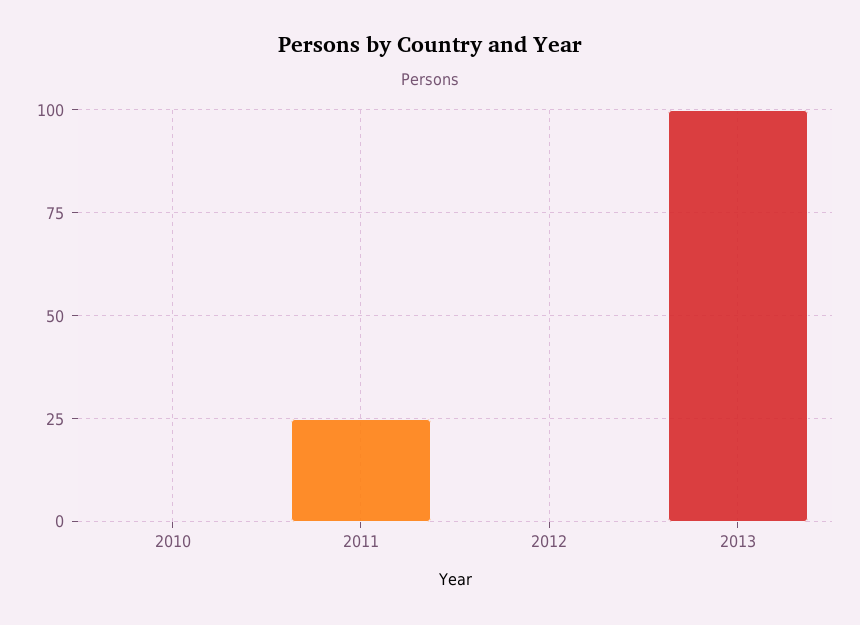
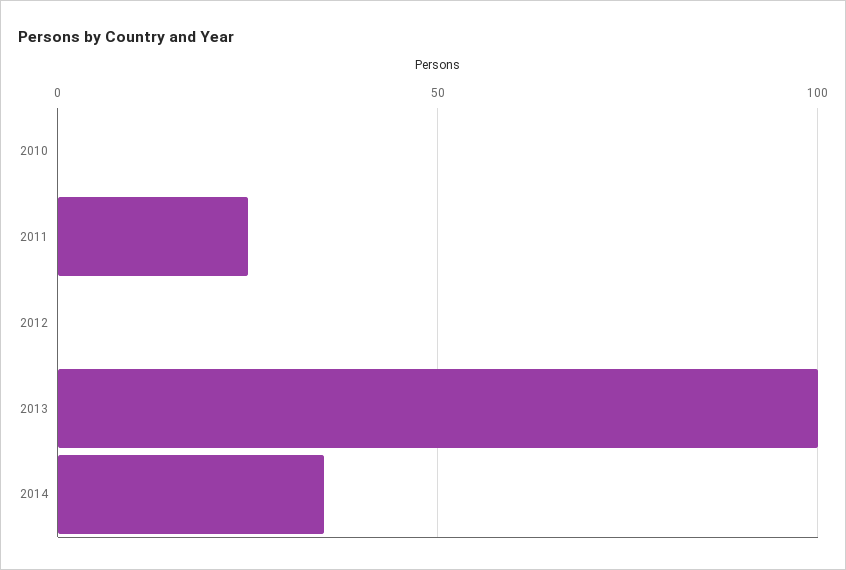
2014: none -> 35

